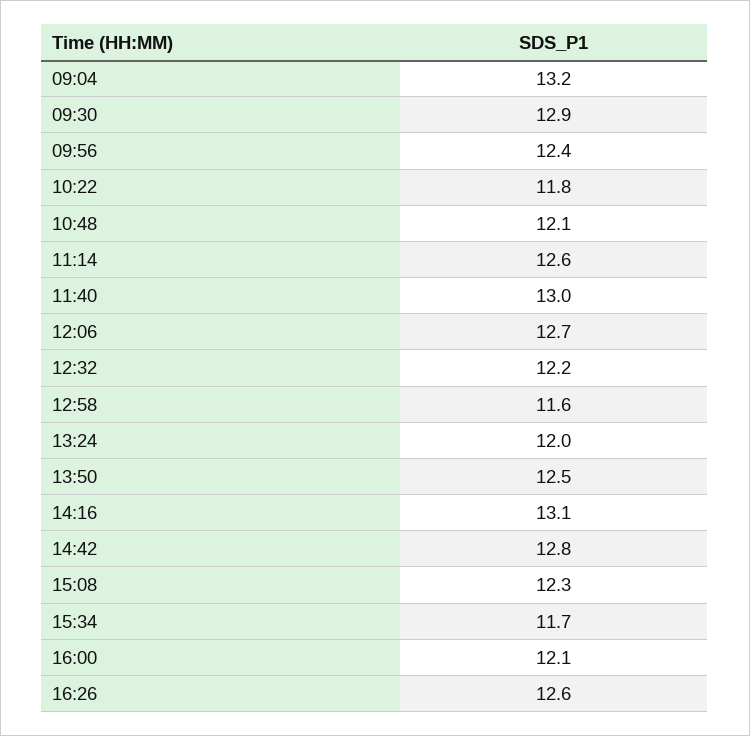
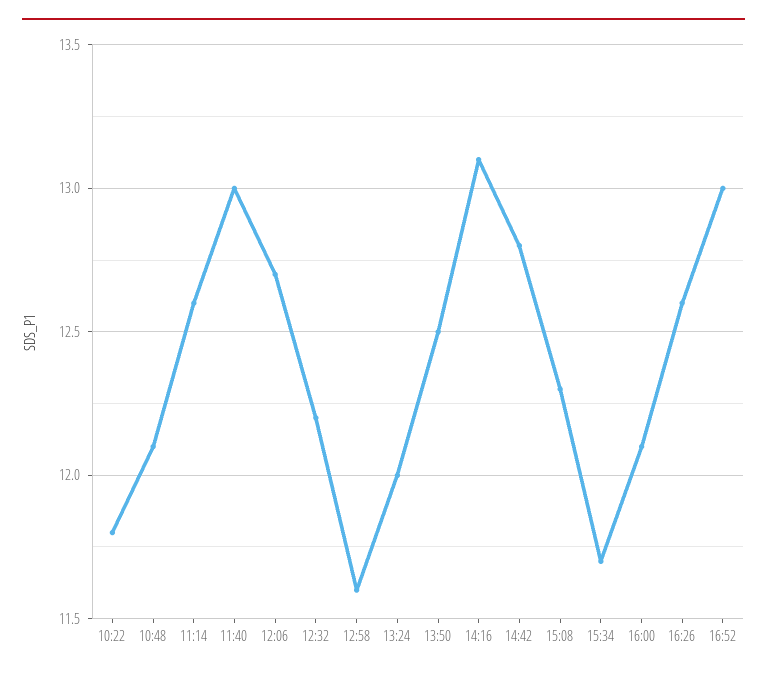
09:04: 13.2 -> none
09:30: 12.9 -> none
09:56: 12.4 -> none
16:52: none -> 13

